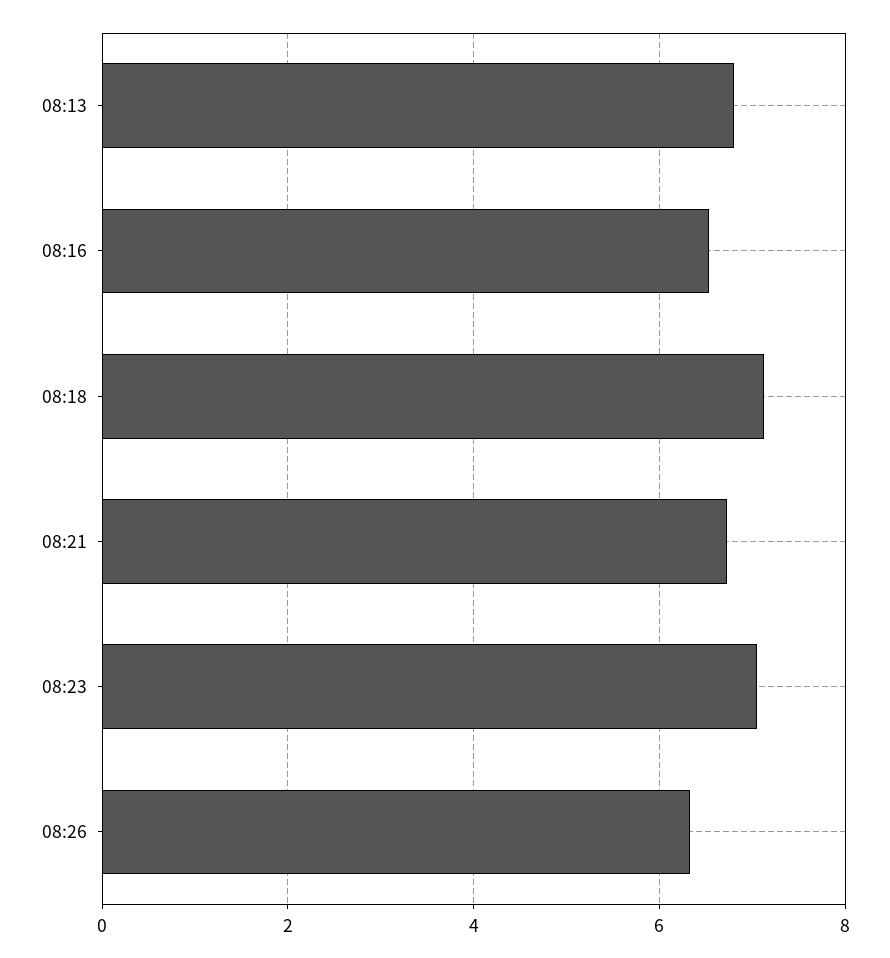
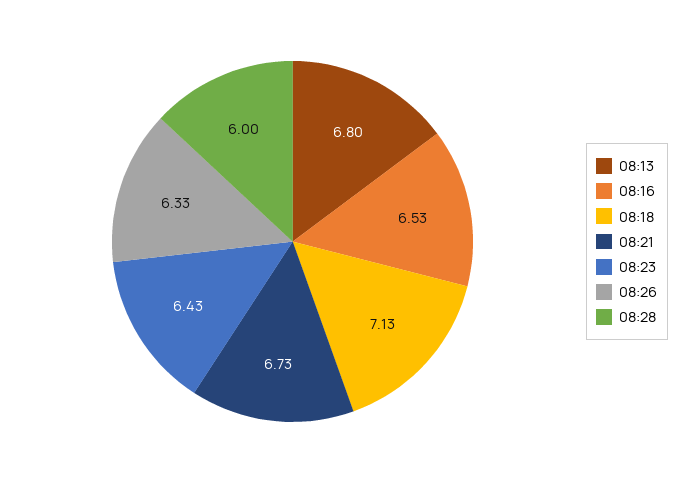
08:23: 7 -> 6.43
08:28: none -> 6

